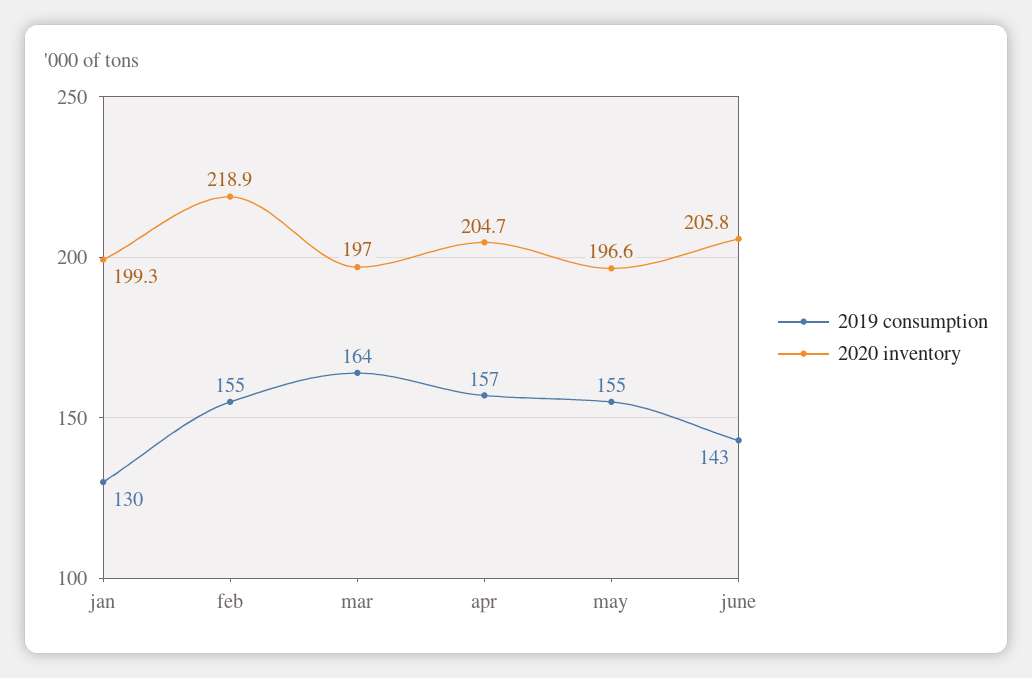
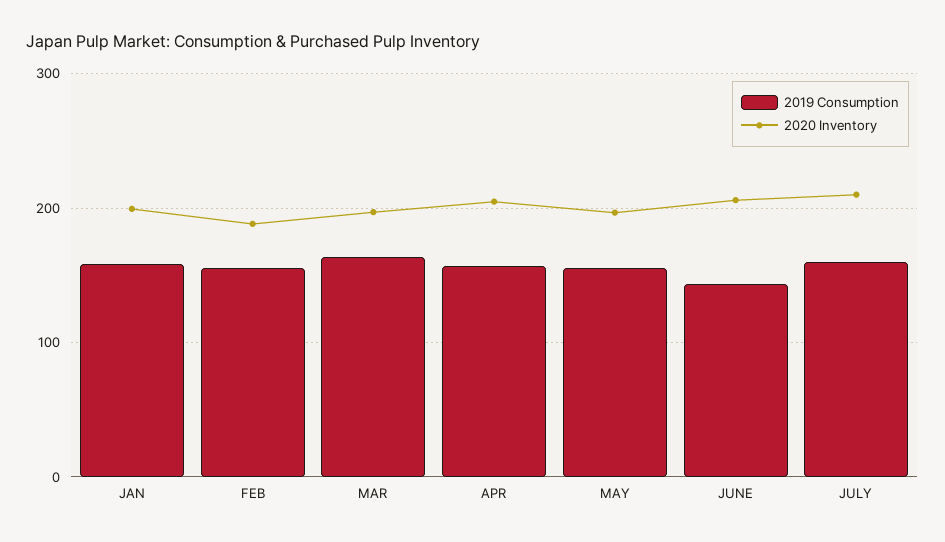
2019 consumption, jan: 130 -> 160
2020 inventory, feb: 218.9 -> 190
2019 consumption, JULY: none -> 160
2020 inventory, JULY: none -> 210

